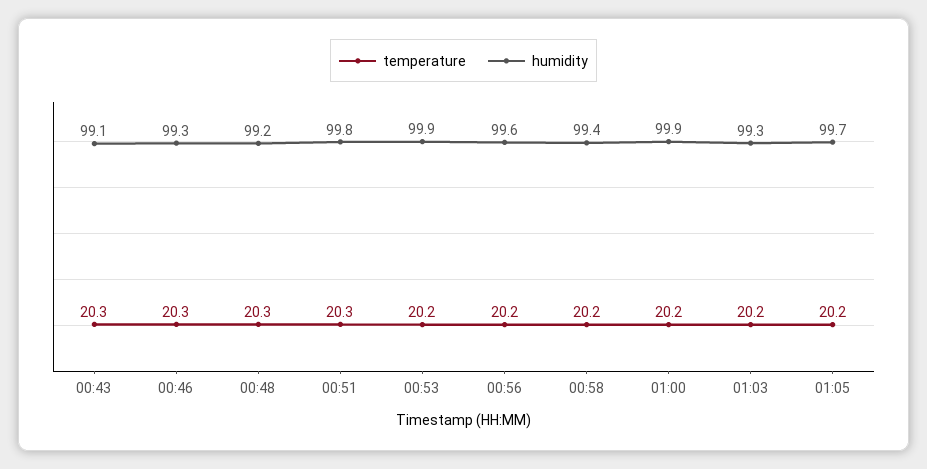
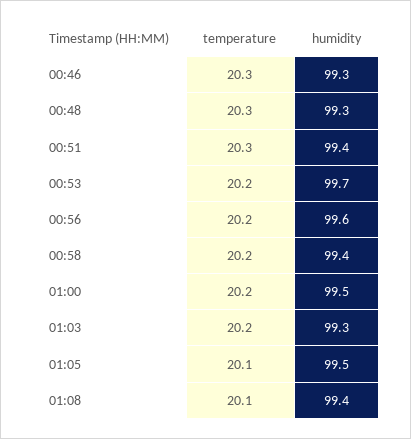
temperature, 00:43: 20.3 -> none
humidity, 00:43: 99.1 -> none
humidity, 00:48: 99.2 -> 99.3
humidity, 00:51: 99.8 -> 99.4
humidity, 00:53: 99.9 -> 99.7
humidity, 01:00: 99.9 -> 99.5
temperature, 01:05: 20.2 -> 20.1
humidity, 01:05: 99.7 -> 99.5
temperature, 01:08: none -> 20.1
humidity, 01:08: none -> 99.4

